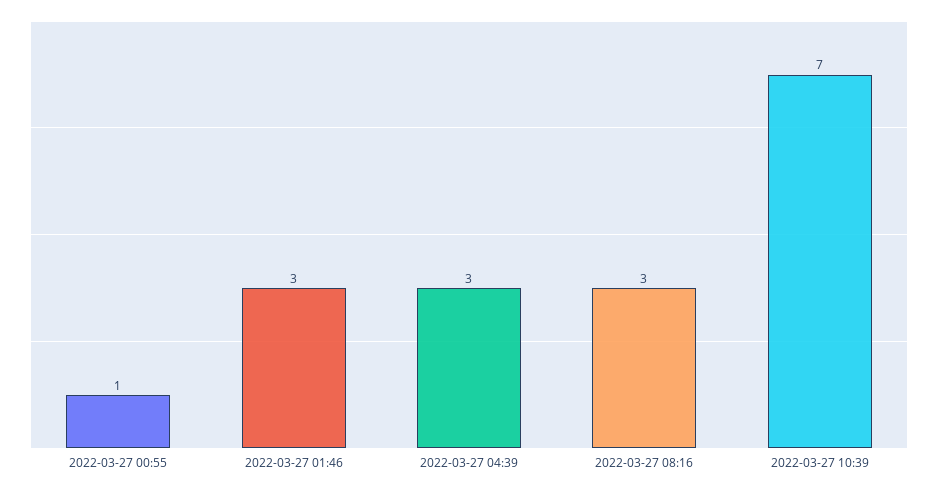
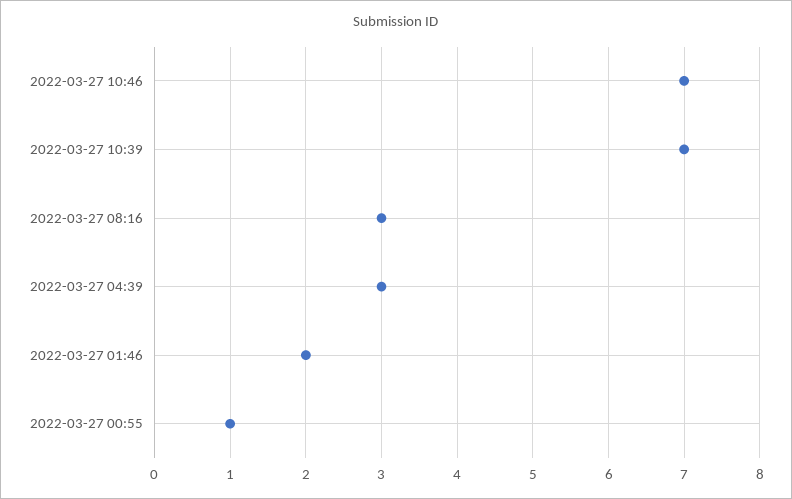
2022-03-27 01:46: 3 -> 2
2022-03-27 10:46: none -> 7

